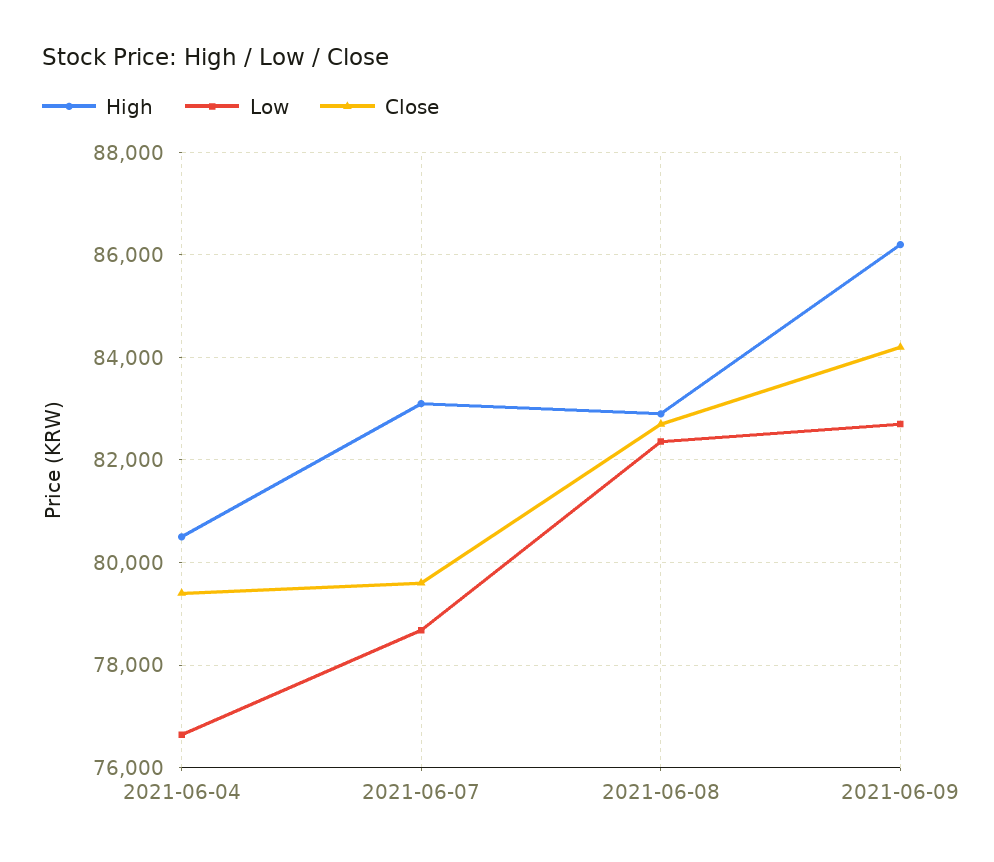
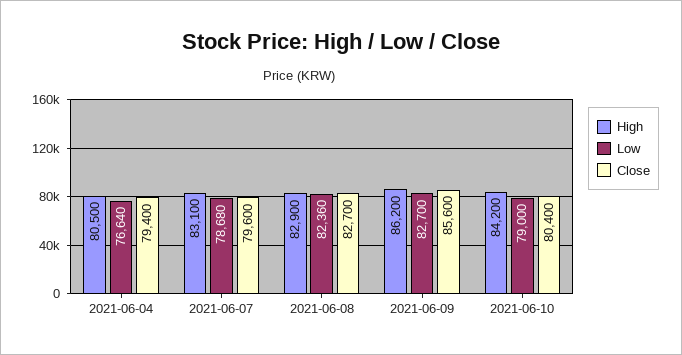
Close, 2021-06-09: 84200 -> 85600
High, 2021-06-10: none -> 84200
Low, 2021-06-10: none -> 79000
Close, 2021-06-10: none -> 80400

